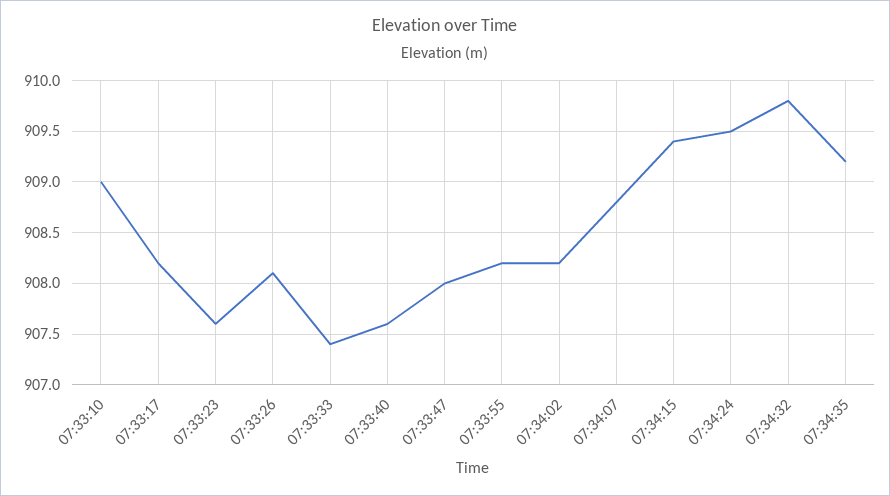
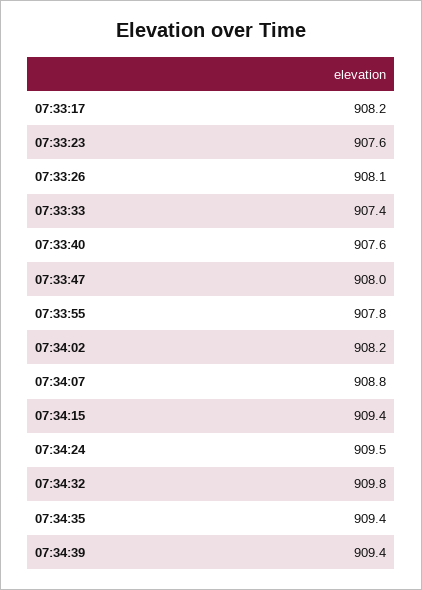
07:33:10: 909 -> none
07:33:55: 908.2 -> 907.8
07:34:35: 909.2 -> 909.4
07:34:39: none -> 909.4

